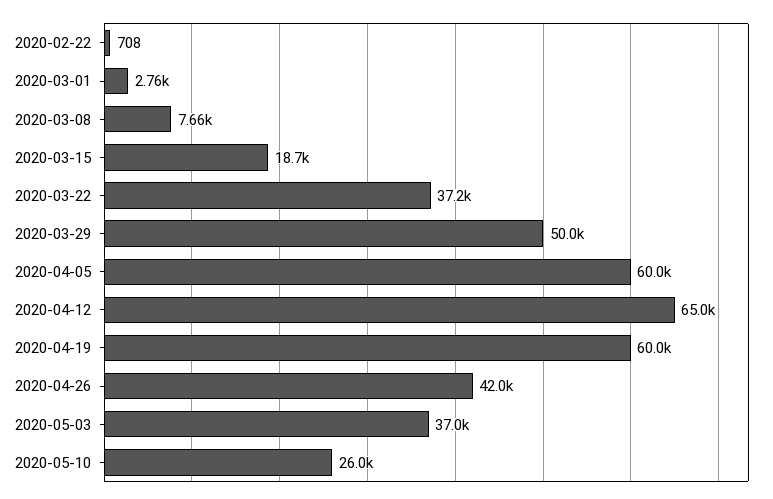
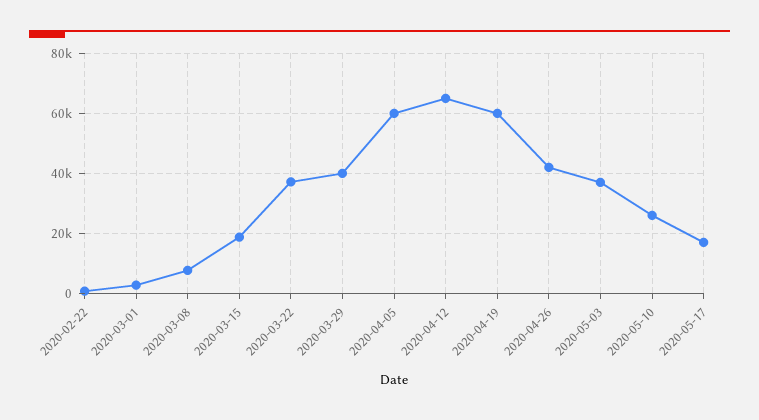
2020-03-29: 50000 -> 40000
2020-05-17: none -> 17500

